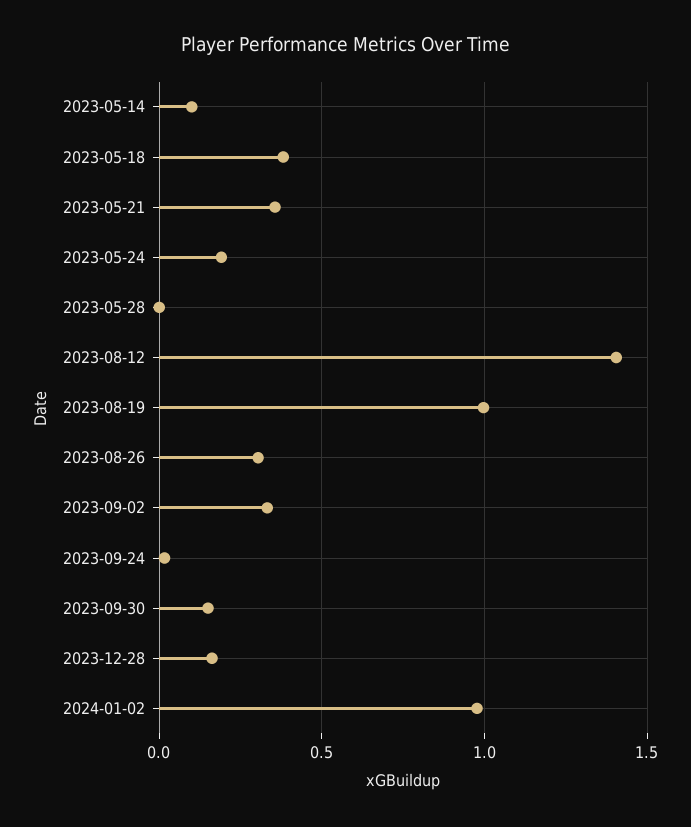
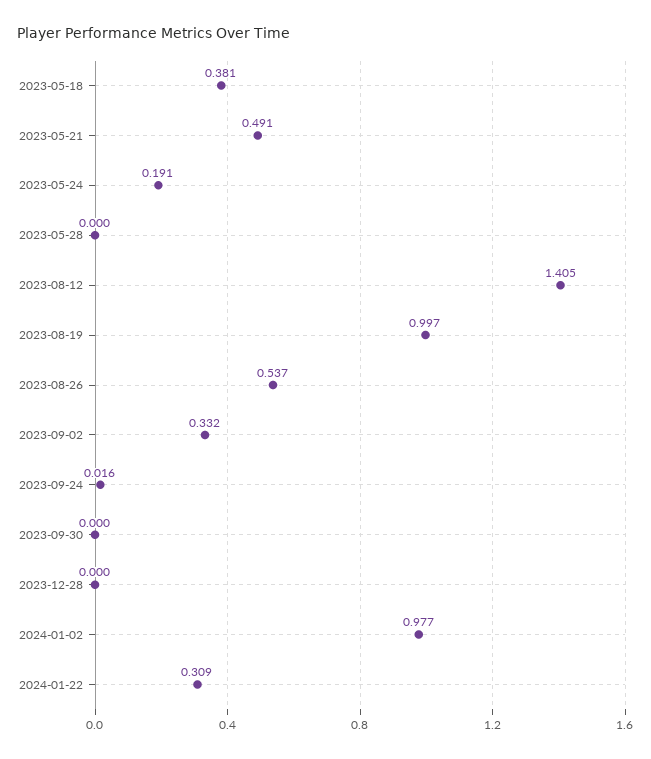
2023-05-14: 0.1 -> none
2023-05-21: 0.35 -> 0.491
2023-08-26: 0.3 -> 0.537
2023-09-30: 0.15 -> 0
2023-12-28: 0.15 -> 0
2024-01-22: none -> 0.309

